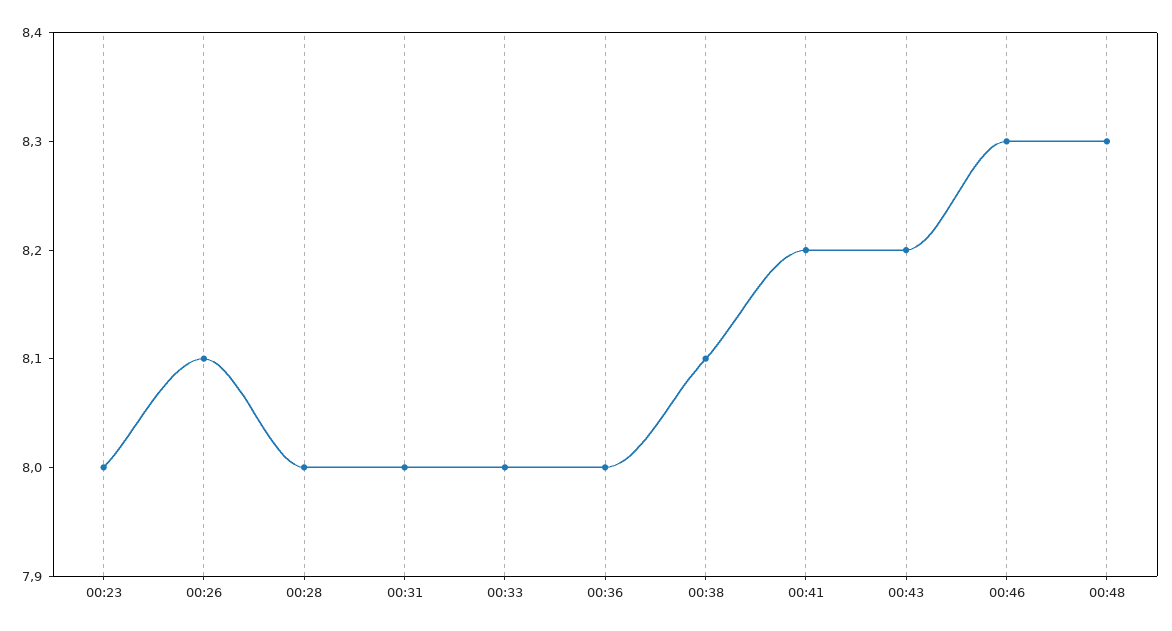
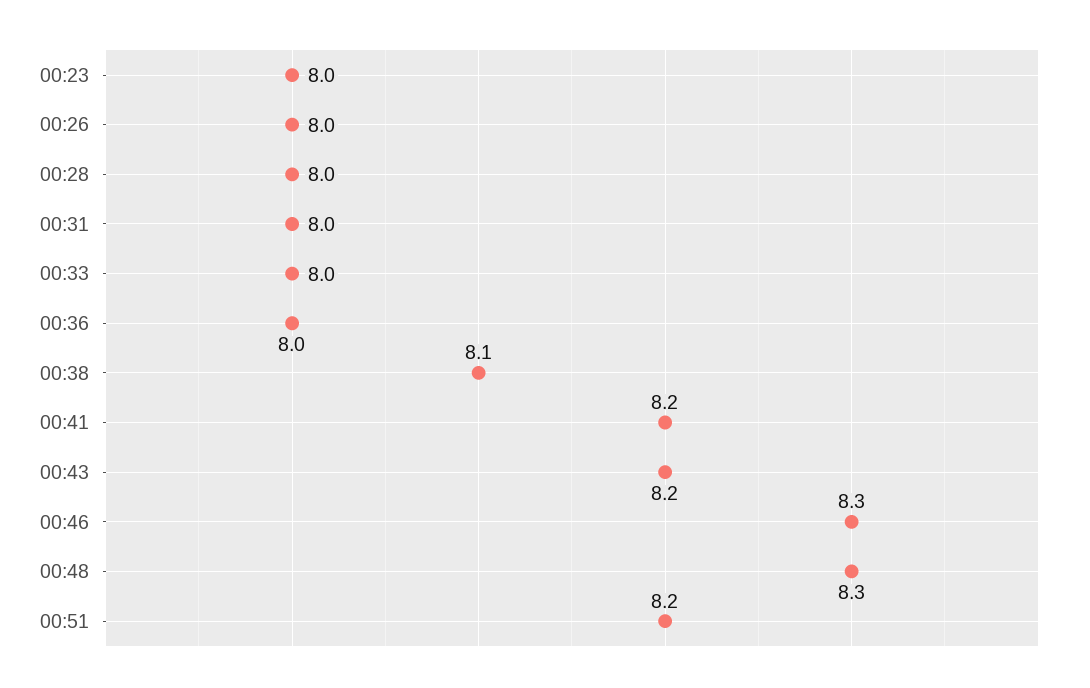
00:26: 8.1 -> 8
00:51: none -> 8.2

